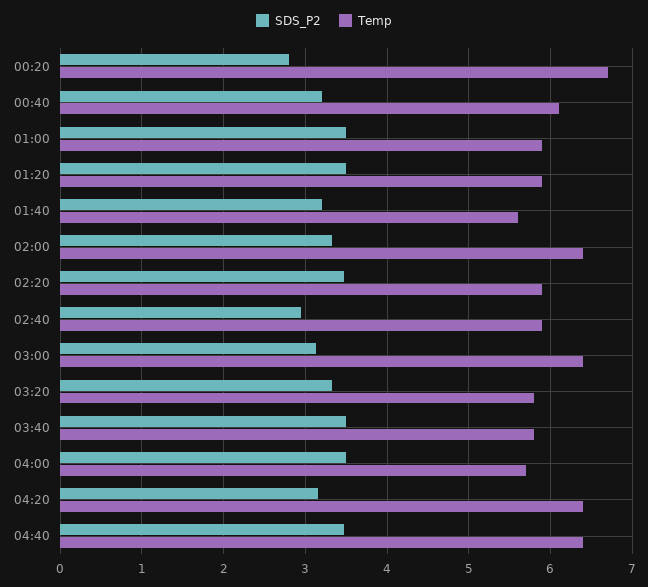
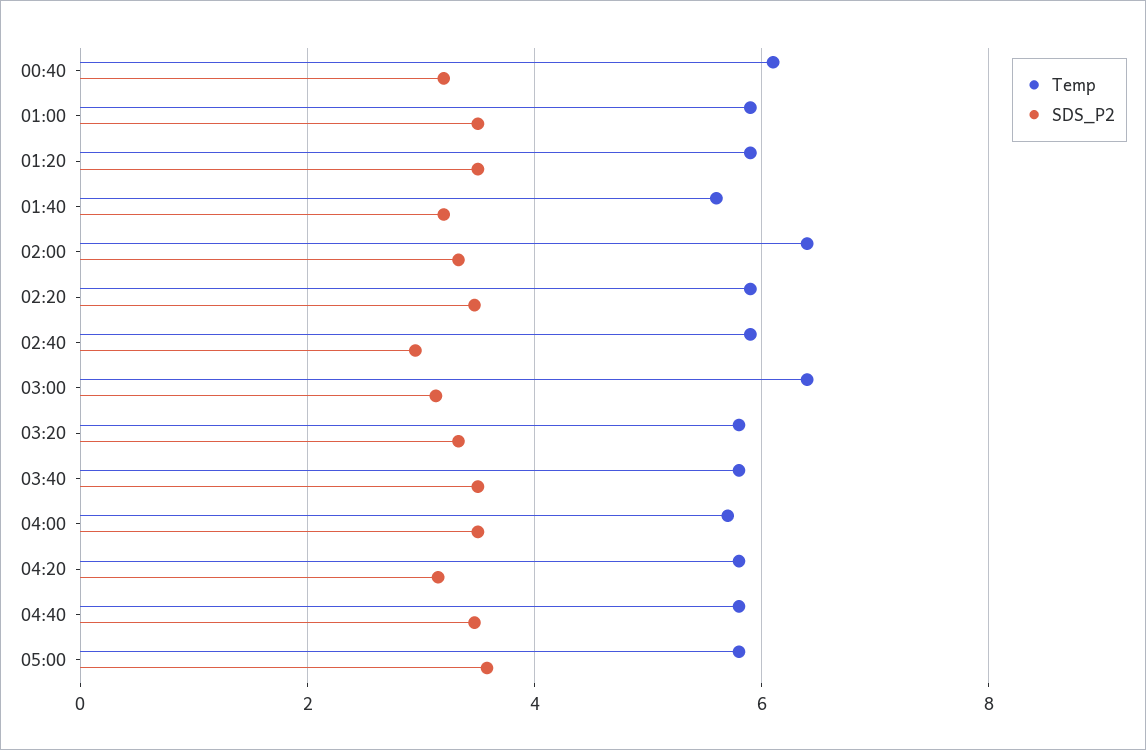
SDS_P2, 00:20: 2.8 -> none
Temp, 00:20: 6.7 -> none
Temp, 04:20: 6.4 -> 5.8
Temp, 04:40: 6.4 -> 5.8
Temp, 05:00: none -> 5.8
SDS_P2, 05:00: none -> 3.6

